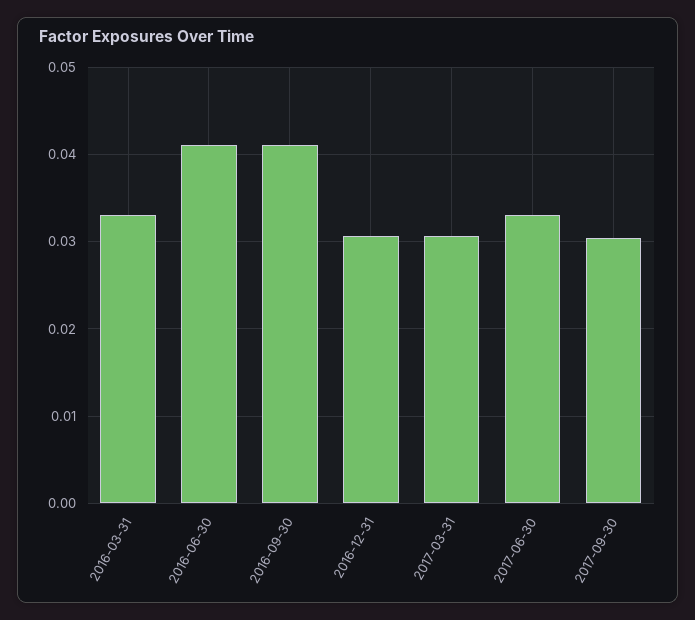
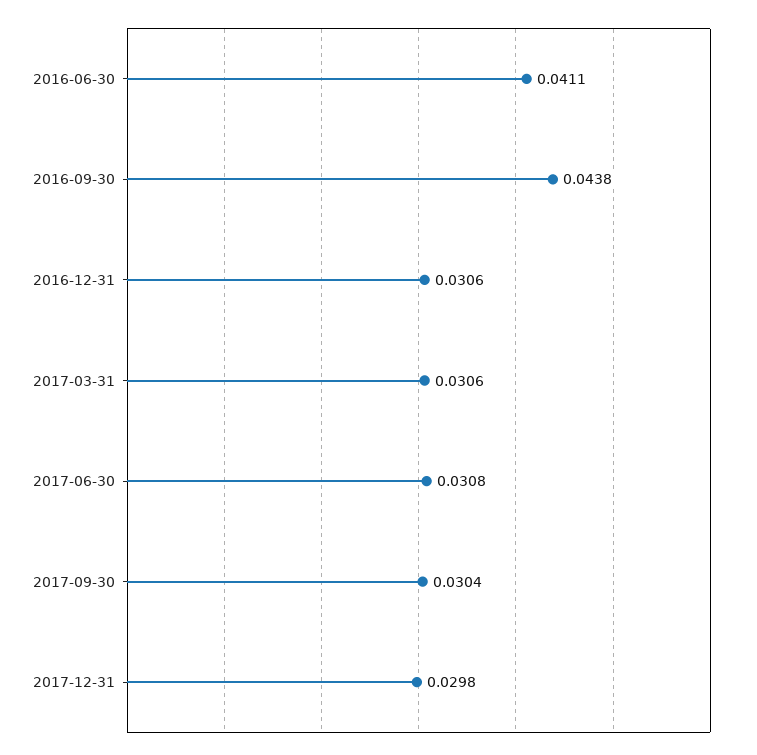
2016-03-31: 0.033 -> none
2016-09-30: 0.041 -> 0.0438
2017-06-30: 0.033 -> 0.0308
2017-12-31: none -> 0.0298

